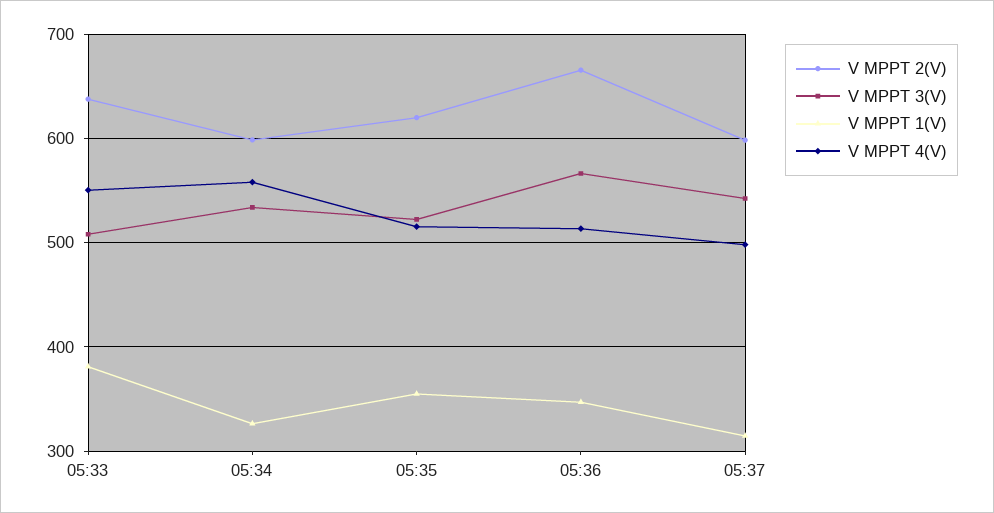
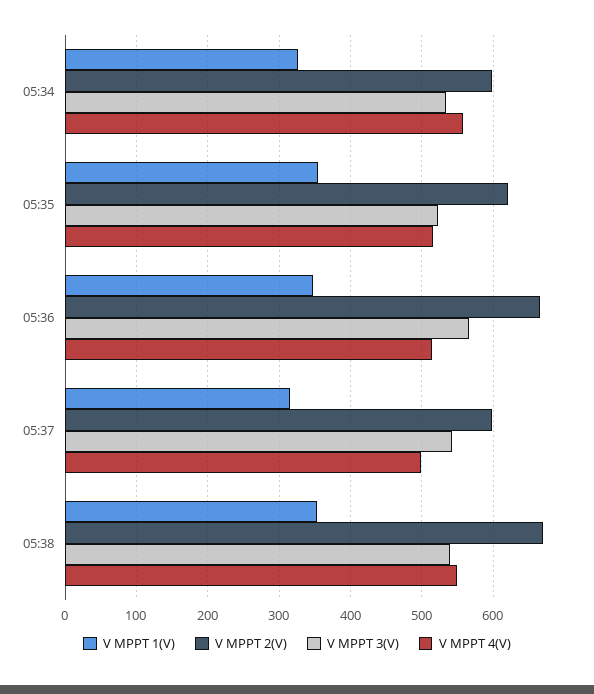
V MPPT 2(V), 05:33: 640 -> none
V MPPT 3(V), 05:33: 510 -> none
V MPPT 1(V), 05:33: 380 -> none
V MPPT 4(V), 05:33: 550 -> none
V MPPT 1(V), 05:38: none -> 350
V MPPT 2(V), 05:38: none -> 670
V MPPT 3(V), 05:38: none -> 540
V MPPT 4(V), 05:38: none -> 550

